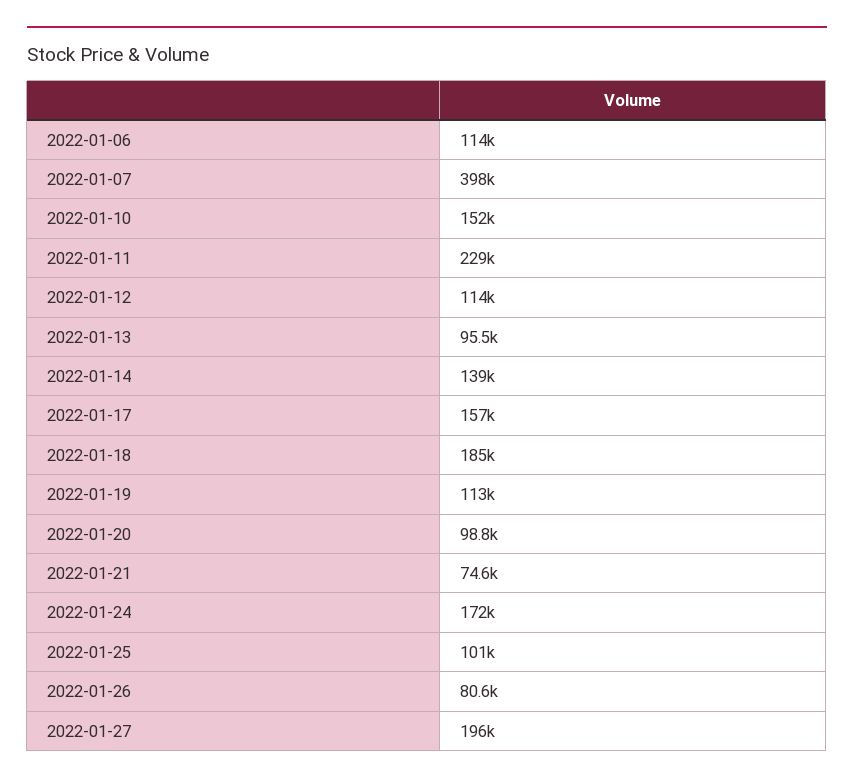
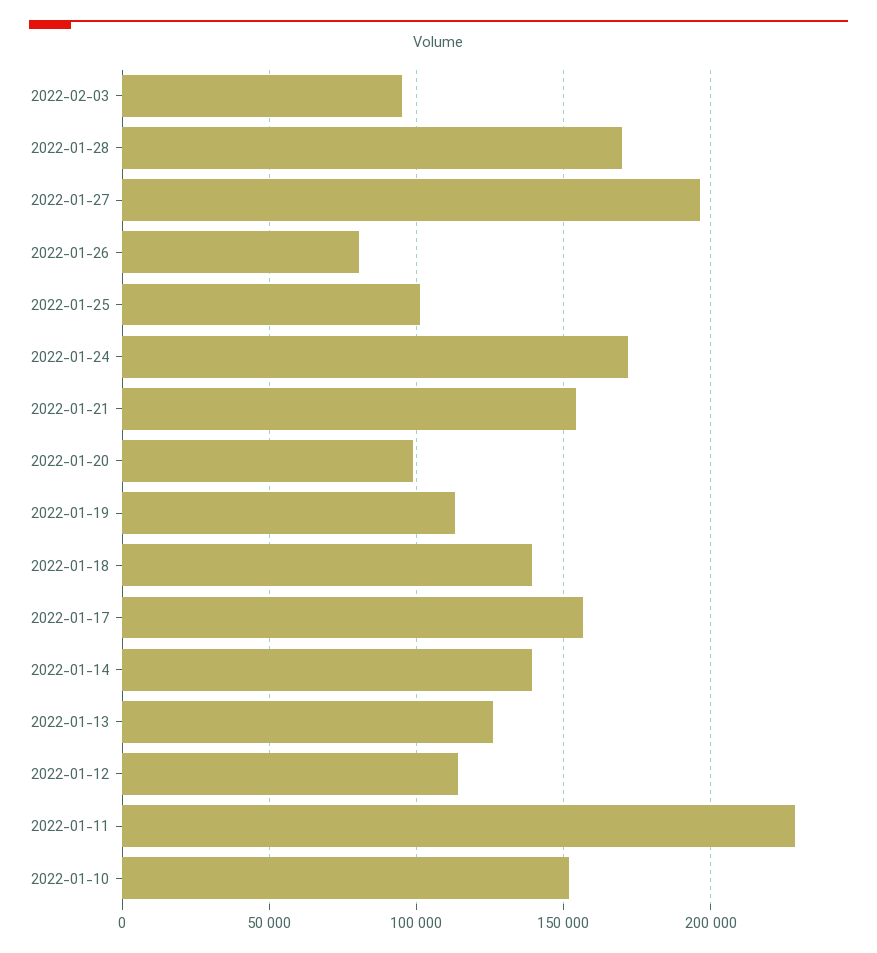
2022-01-06: 114000 -> none
2022-01-07: 398000 -> none
2022-01-13: 95500 -> 125000
2022-01-18: 185000 -> 140000
2022-01-21: 74600 -> 155000
2022-02-03: none -> 95000
2022-01-28: none -> 170000

